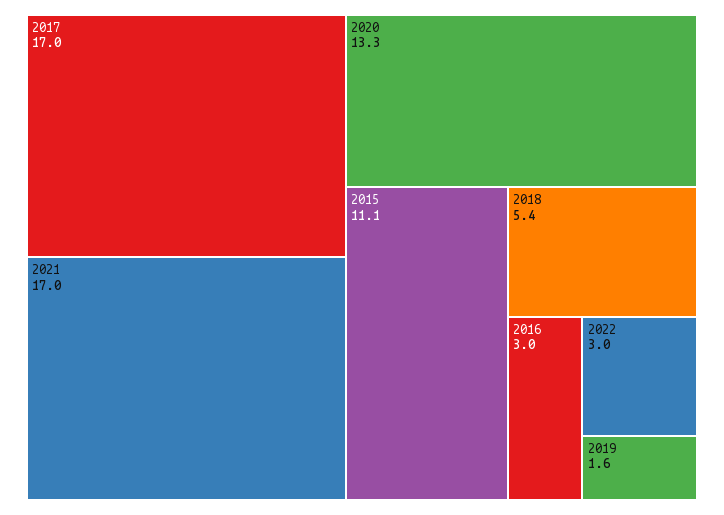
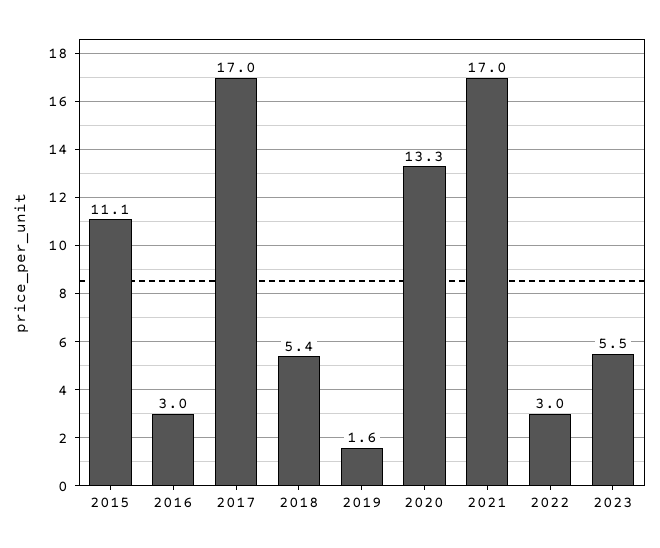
2023: none -> 5.5

